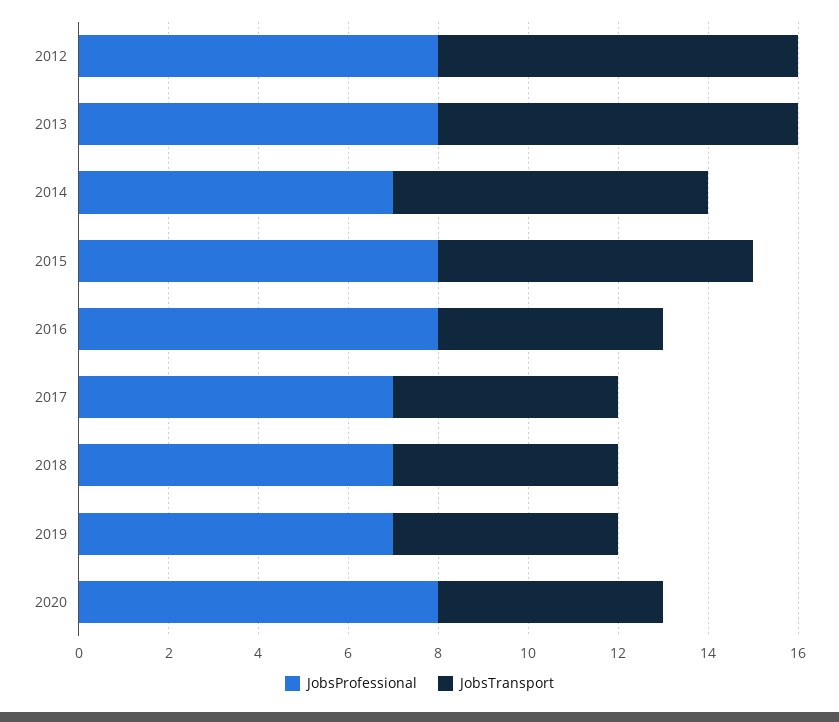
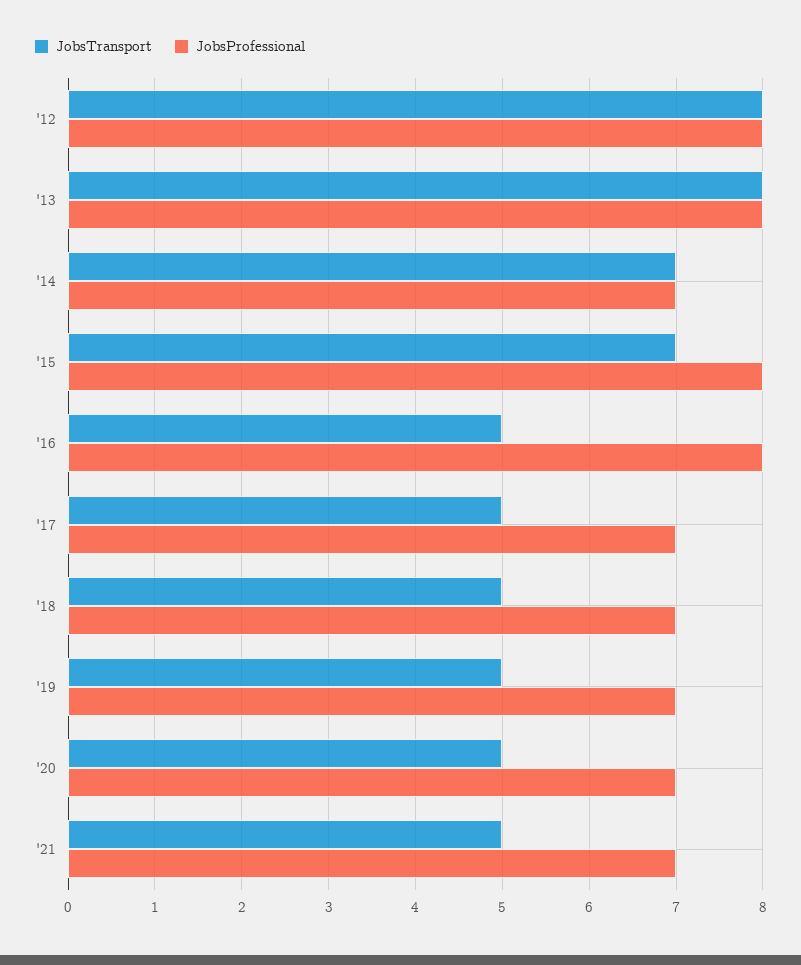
JobsProfessional, 2020: 8 -> 7
JobsTransport, '21: none -> 5
JobsProfessional, '21: none -> 7

